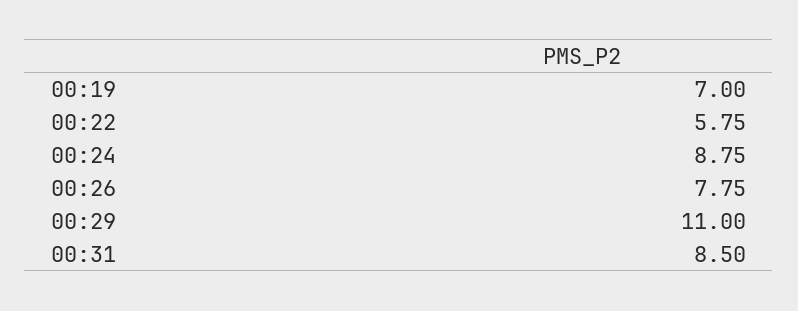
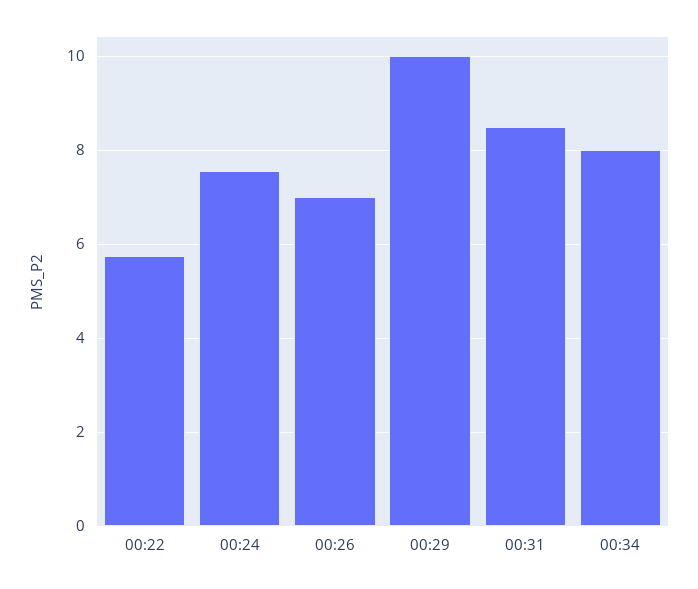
00:19: 7 -> none
00:24: 8.75 -> 7.6
00:26: 7.75 -> 7
00:29: 11 -> 10
00:34: none -> 8

